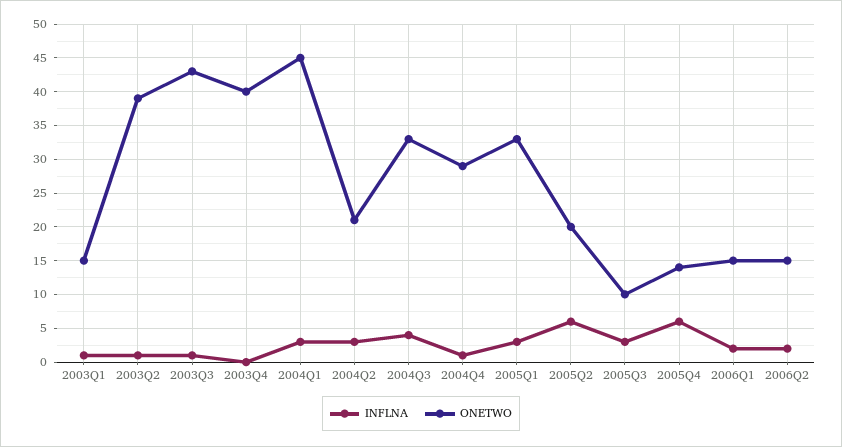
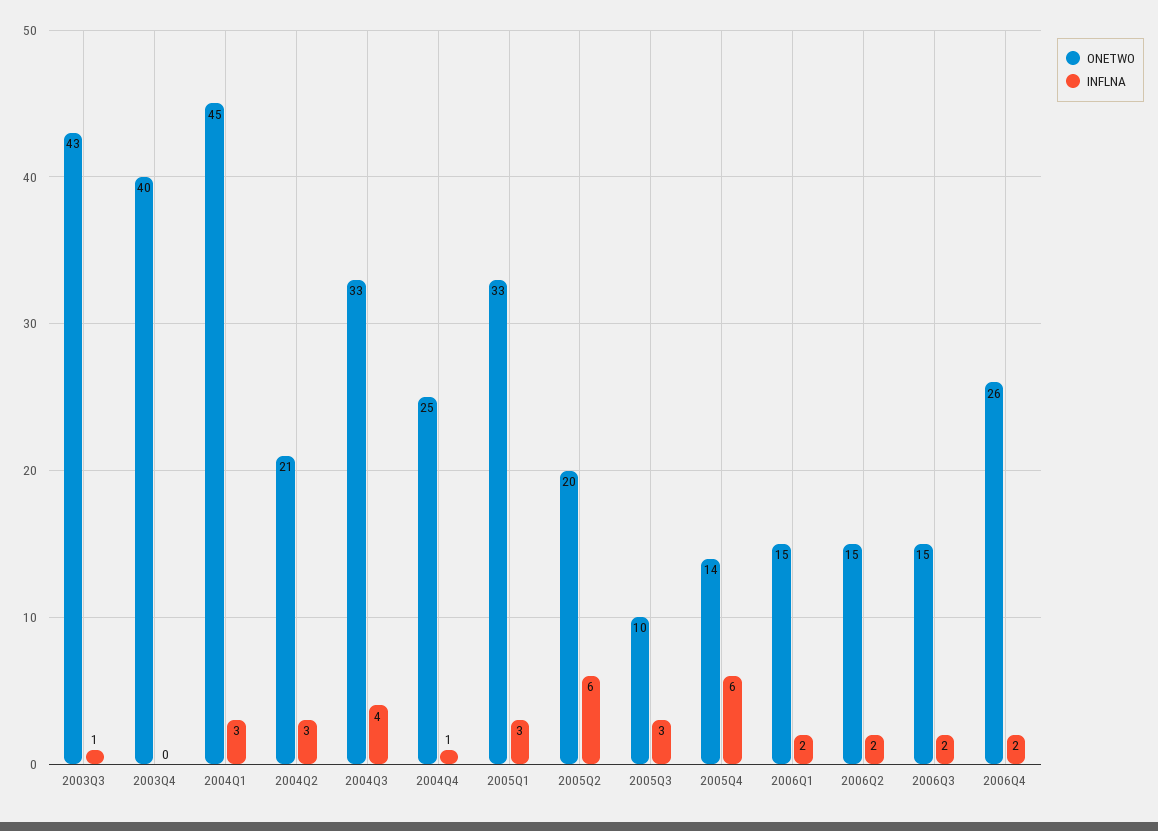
INFLNA, 2003Q1: 1 -> none
ONETWO, 2003Q1: 15 -> none
INFLNA, 2003Q2: 1 -> none
ONETWO, 2003Q2: 39 -> none
ONETWO, 2004Q4: 29 -> 25
ONETWO, 2006Q3: none -> 15
INFLNA, 2006Q3: none -> 2
ONETWO, 2006Q4: none -> 26
INFLNA, 2006Q4: none -> 2

